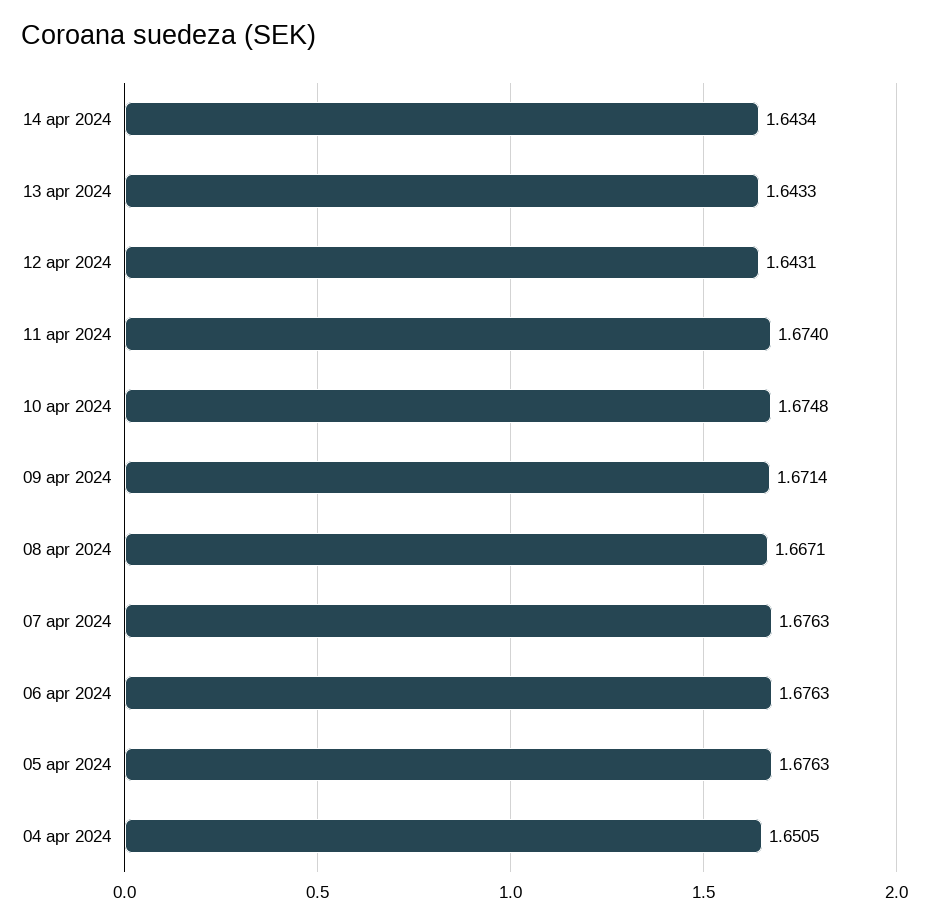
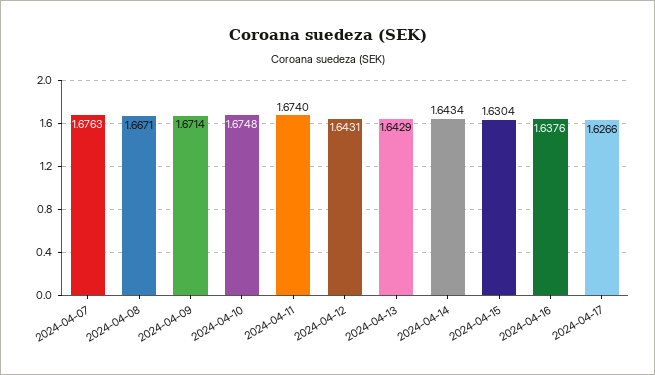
13 apr 2024: 1.6433 -> 1.6429
06 apr 2024: 1.6763 -> none
05 apr 2024: 1.6763 -> none
04 apr 2024: 1.6505 -> none
2024-04-15: none -> 1.6304
2024-04-16: none -> 1.6376
2024-04-17: none -> 1.6266

